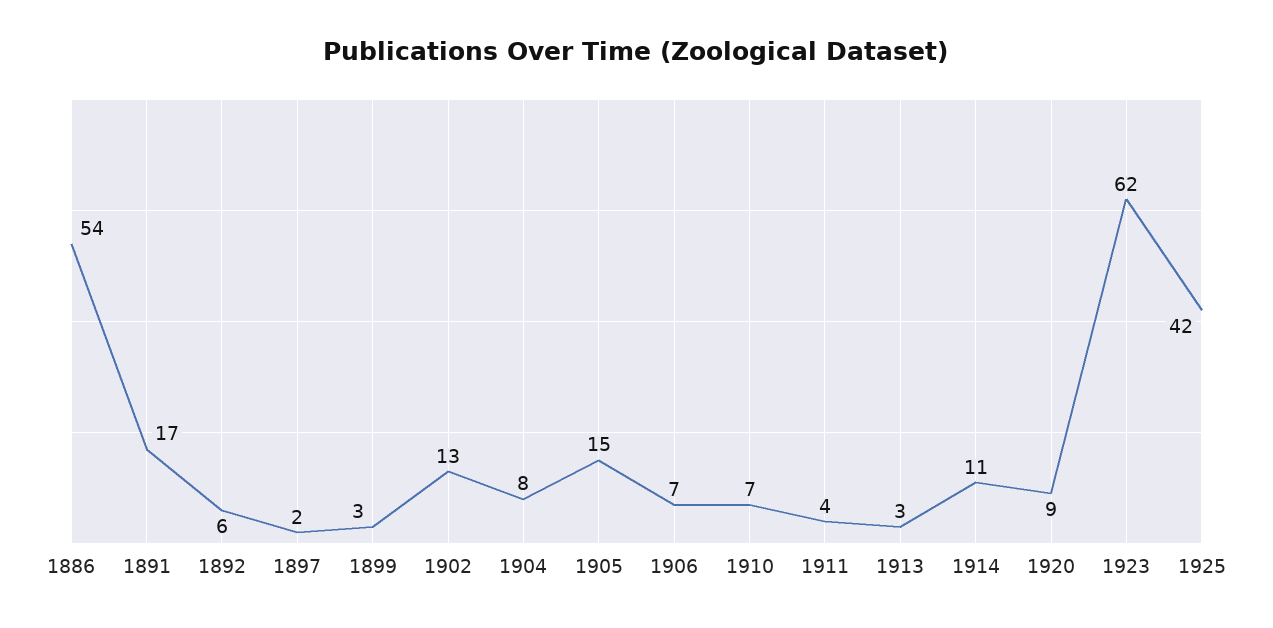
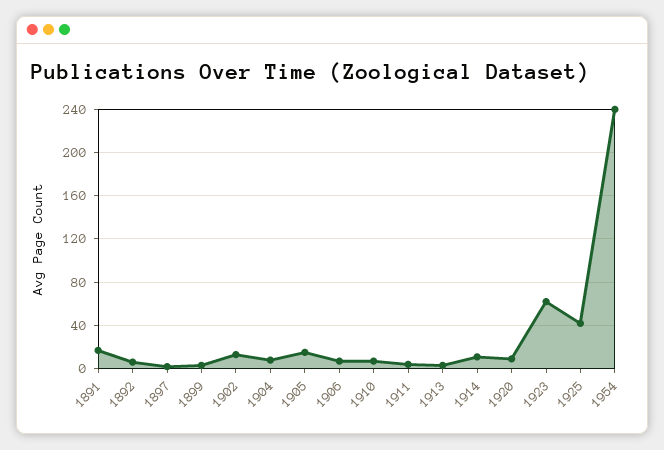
1886: 54 -> none
1954: none -> 240

